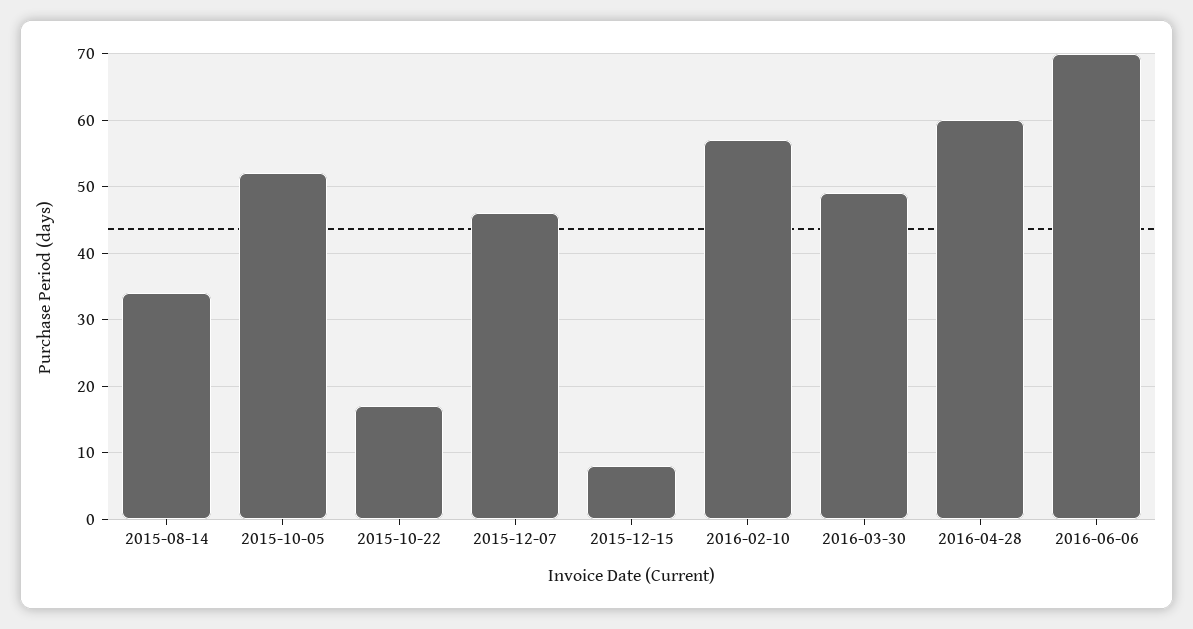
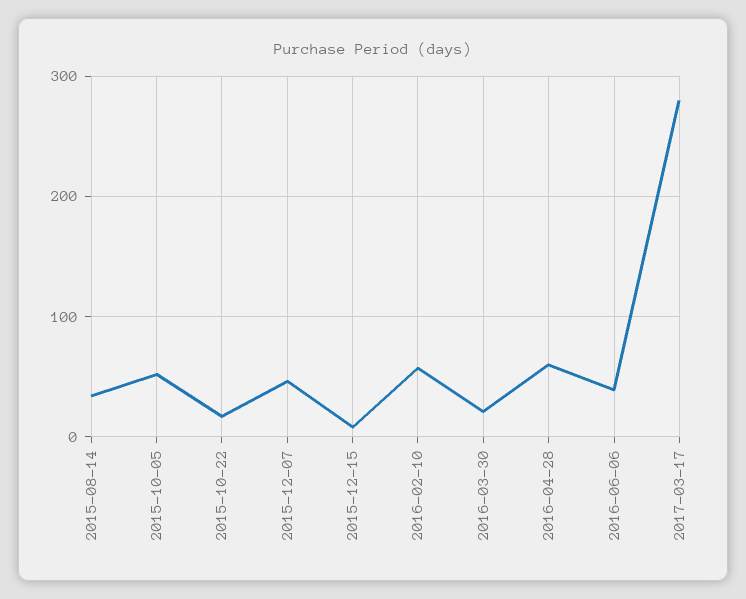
2016-03-30: 49 -> 20
2016-06-06: 70 -> 40
2017-03-17: none -> 280

